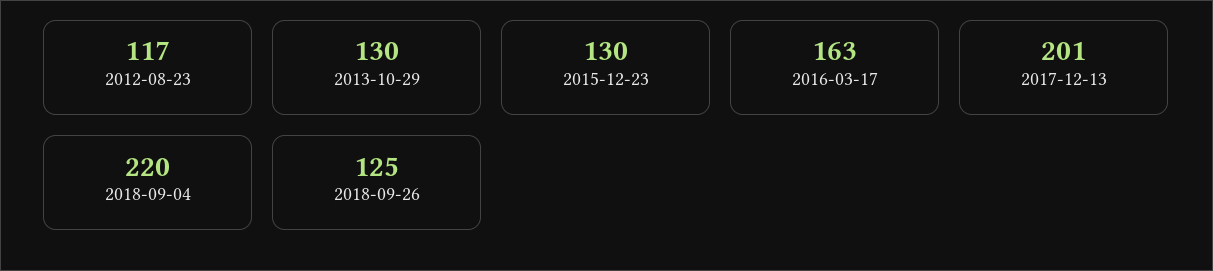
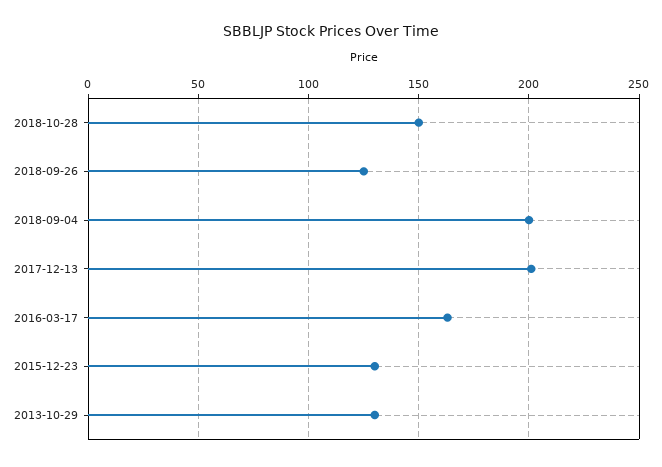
2012-08-23: 117 -> none
2018-09-04: 220 -> 200
2018-10-28: none -> 150

